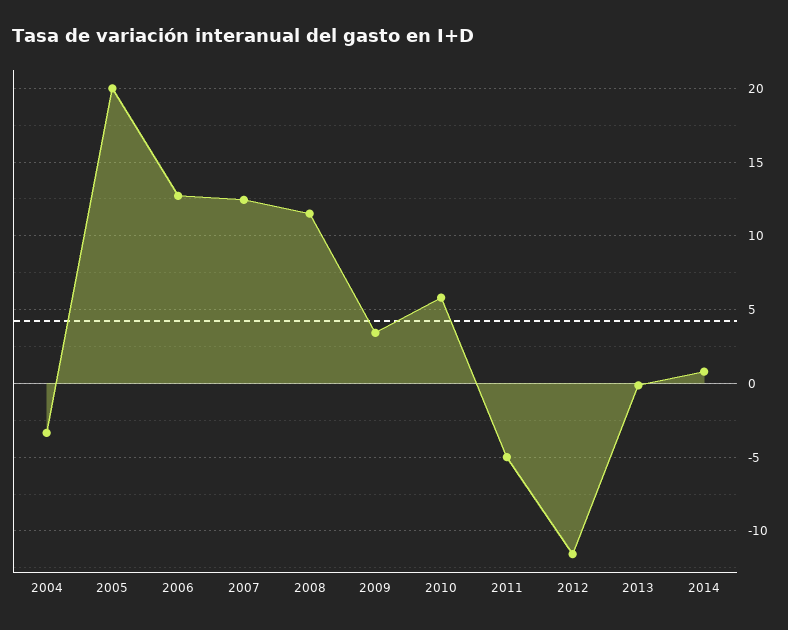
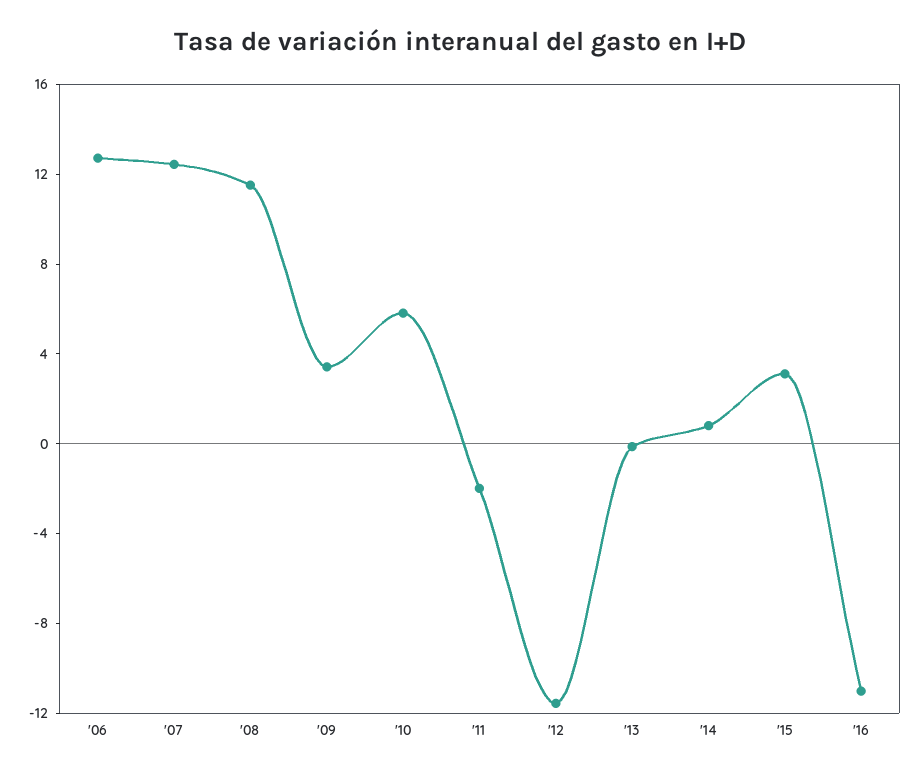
2004: -3.5 -> none
2005: 20 -> none
2011: -5 -> -2
'15: none -> 3
'16: none -> -11

